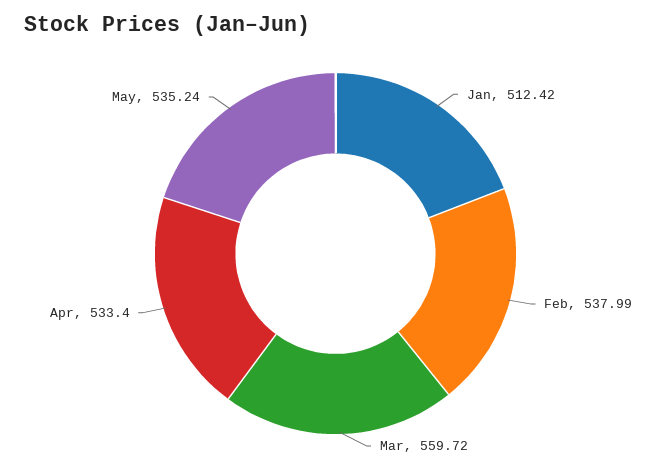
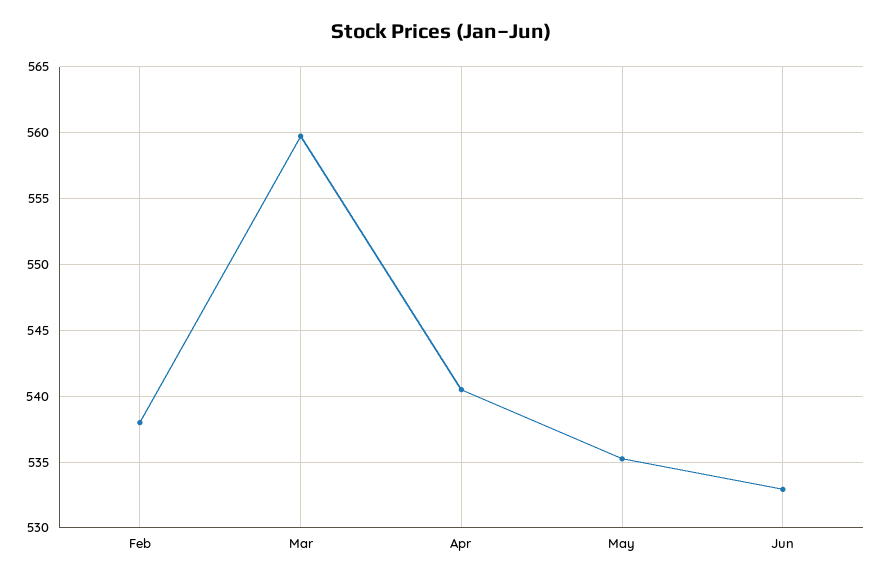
Jan: 512.42 -> none
Apr: 533.4 -> 540.5
Jun: none -> 533

